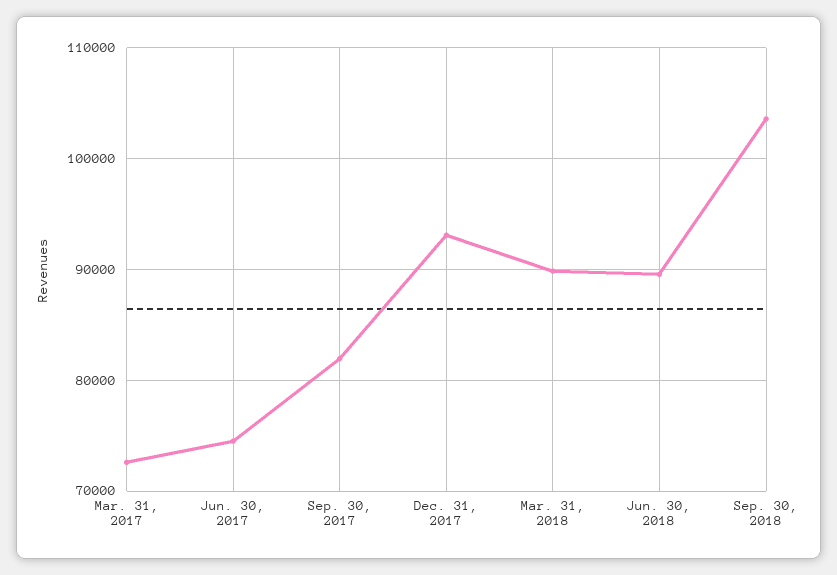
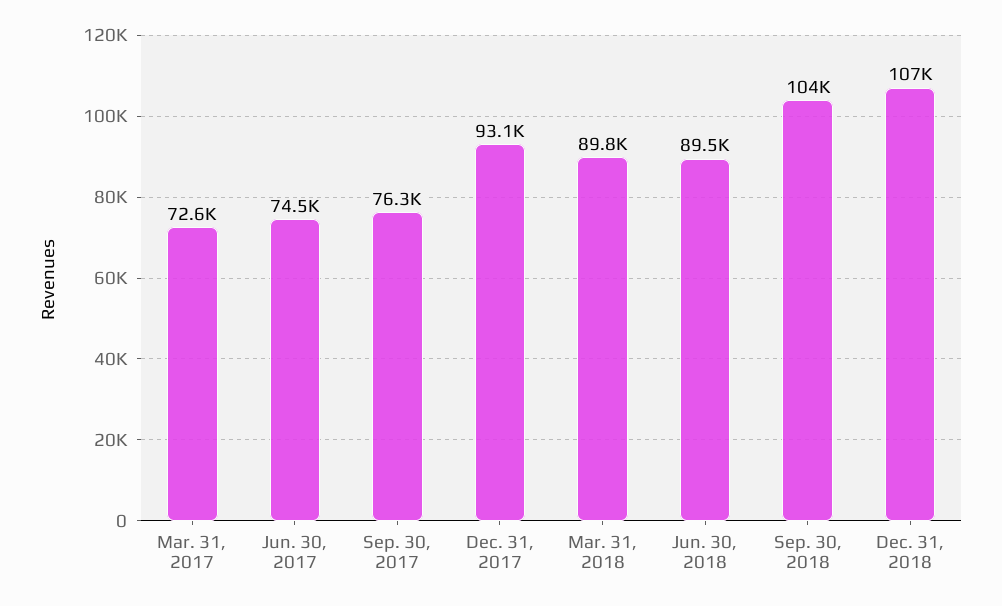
Sep. 30, 2017: 82000 -> 76300
Dec. 31, 2018: none -> 107000

